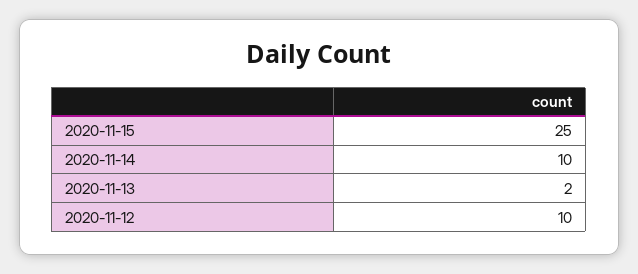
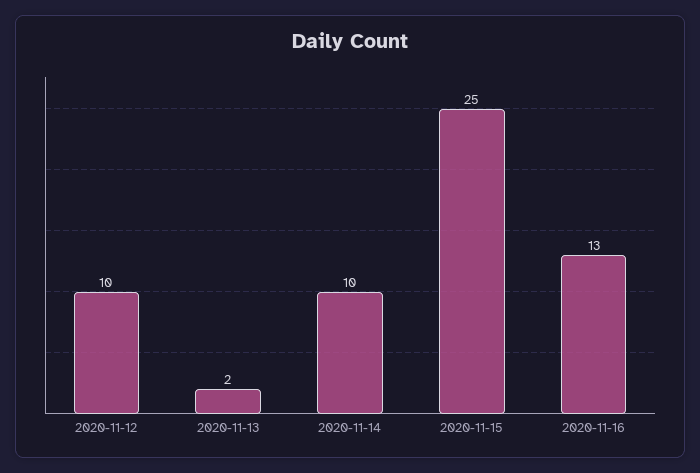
2020-11-16: none -> 13

